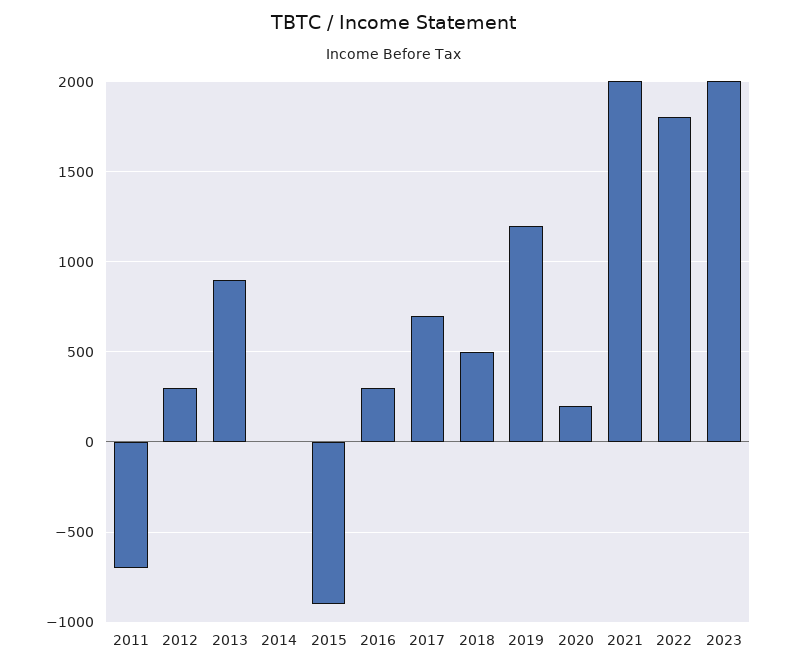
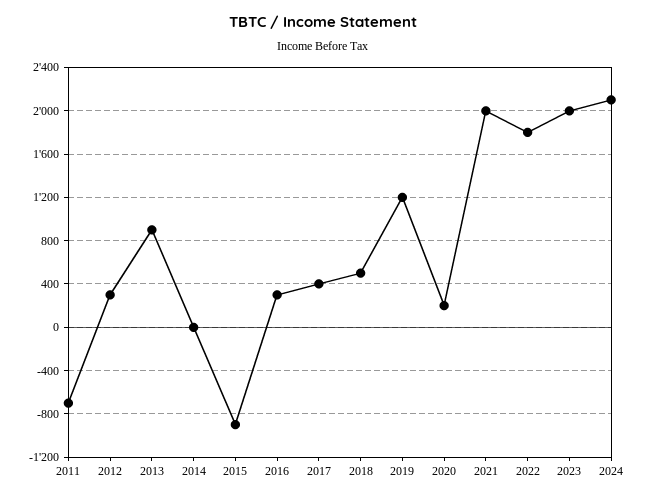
2017: 700 -> 400
2024: none -> 2100

